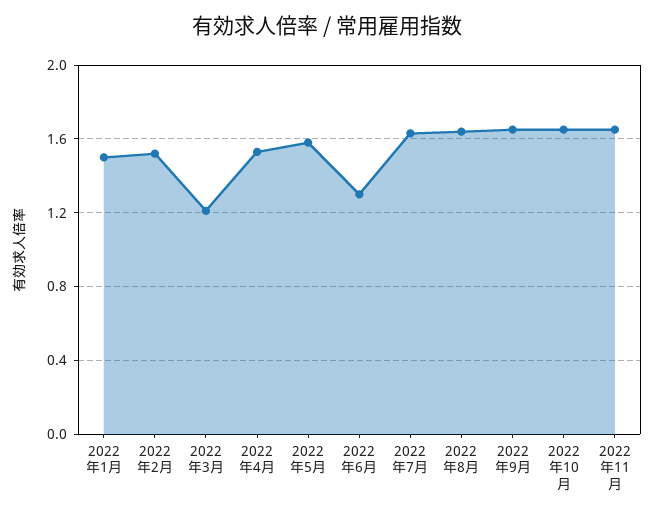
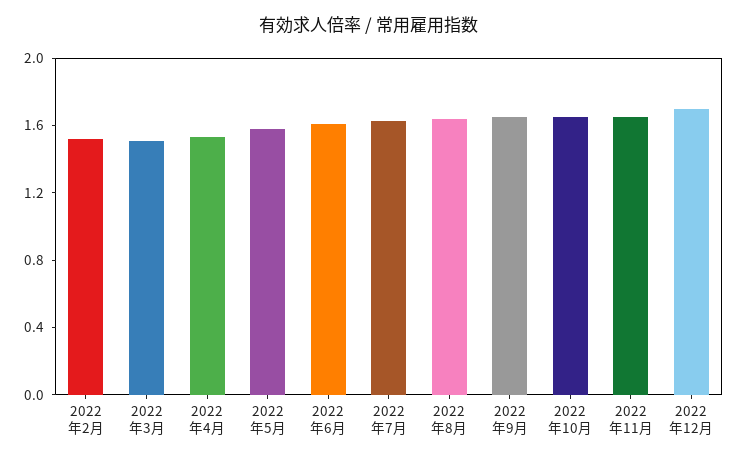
2022年1月: 1.5 -> none
2022年3月: 1.2 -> 1.5
2022年6月: 1.3 -> 1.6
2022年12月: none -> 1.7

